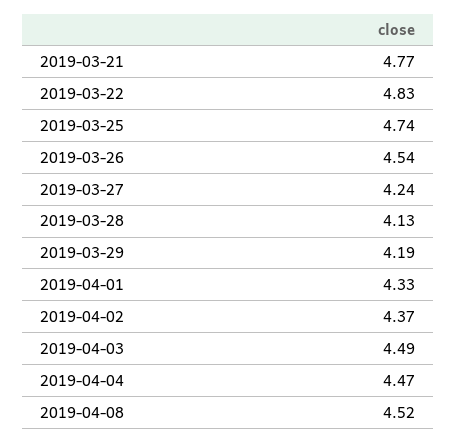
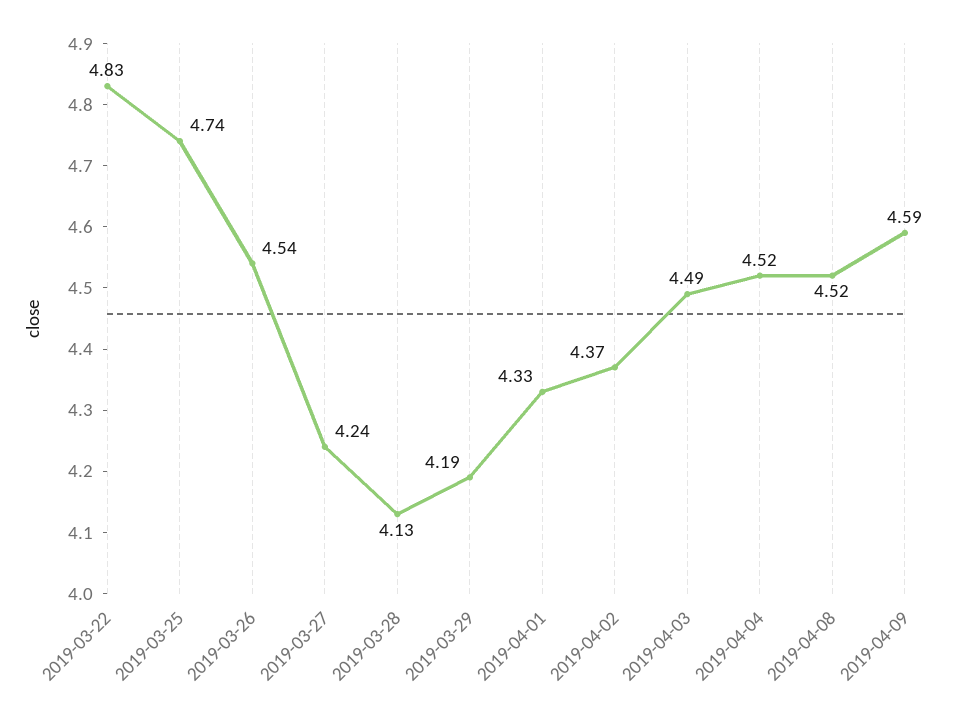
2019-03-21: 4.77 -> none
2019-04-04: 4.47 -> 4.52
2019-04-09: none -> 4.59

